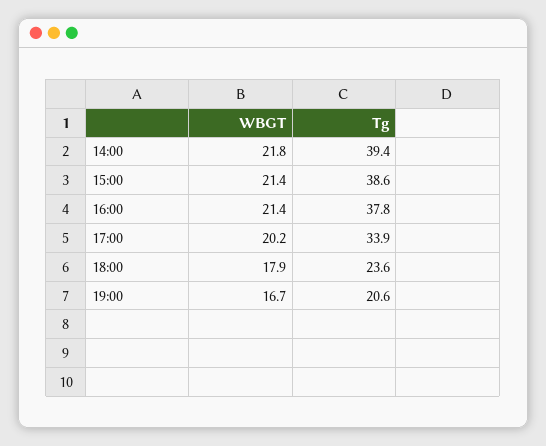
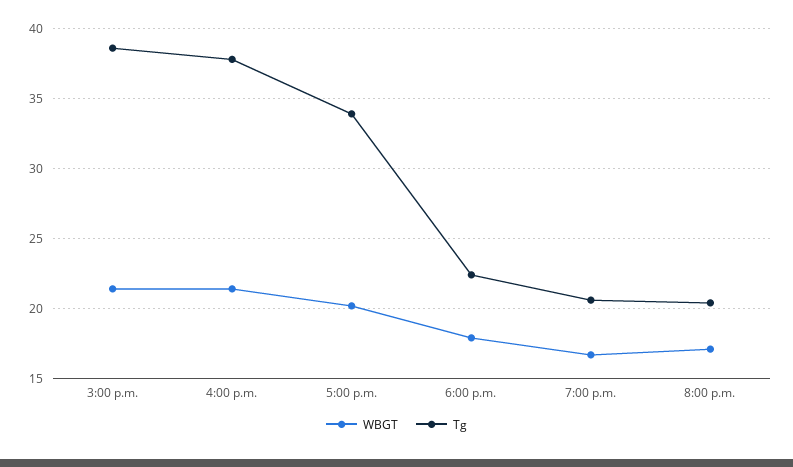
WBGT, 14:00: 21.8 -> none
Tg, 14:00: 39.4 -> none
Tg, 18:00: 23.6 -> 22.5
WBGT, 8:00 p.m.: none -> 17
Tg, 8:00 p.m.: none -> 20.5

